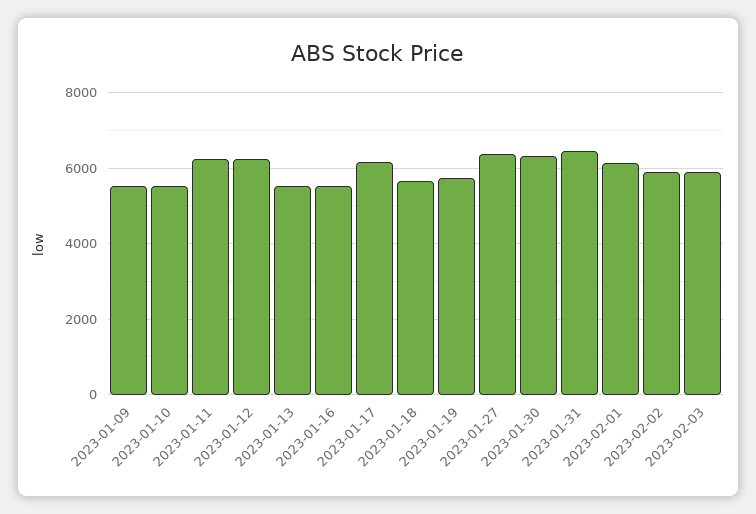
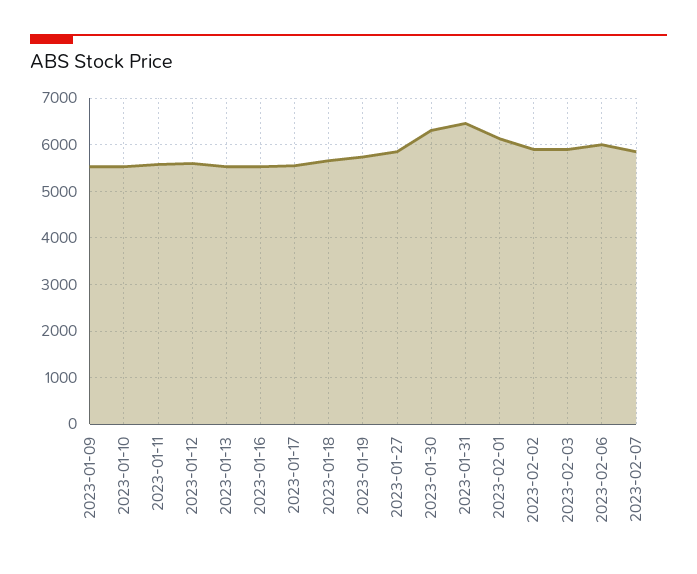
2023-01-11: 6200 -> 5600
2023-01-12: 6200 -> 5600
2023-01-17: 6200 -> 5600
2023-01-27: 6400 -> 5800
2023-02-06: none -> 6000
2023-02-07: none -> 5800

